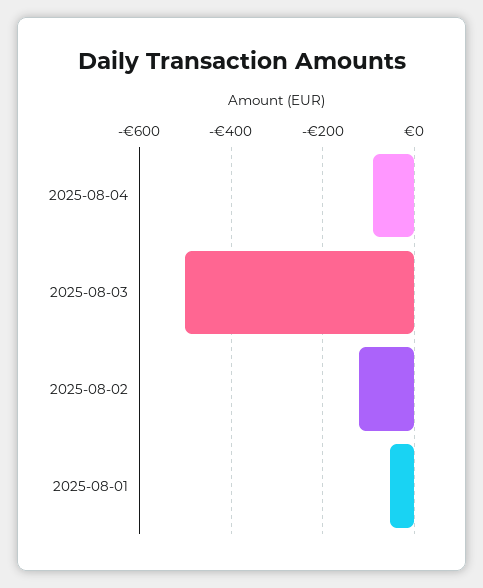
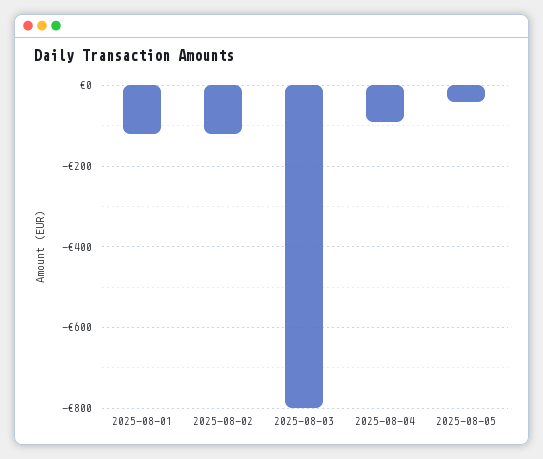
2025-08-03: -500 -> -800
2025-08-01: -60 -> -120
2025-08-05: none -> -40

